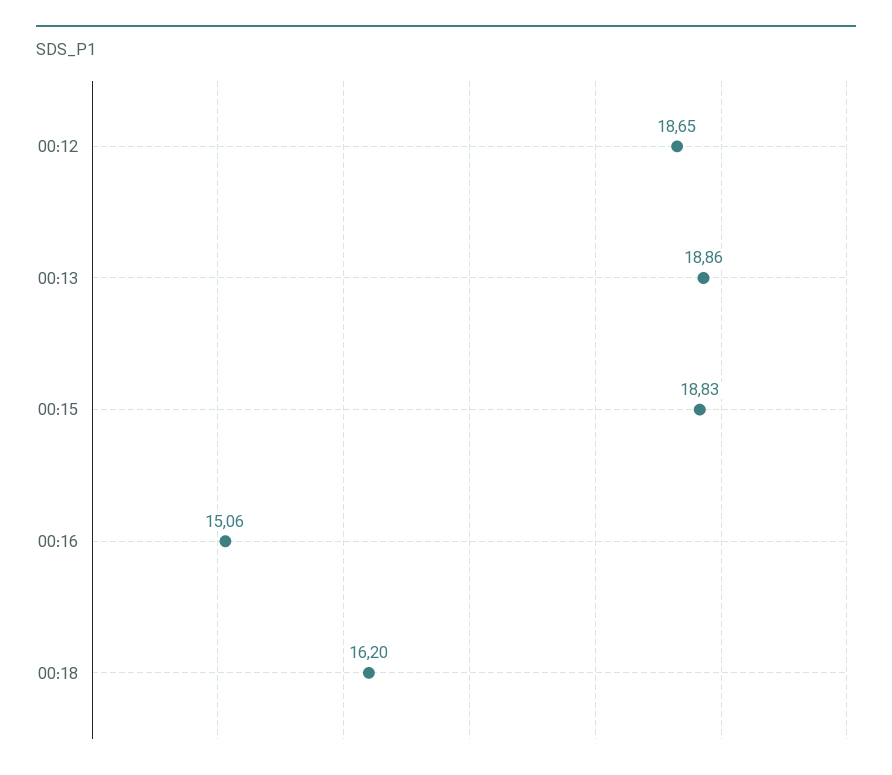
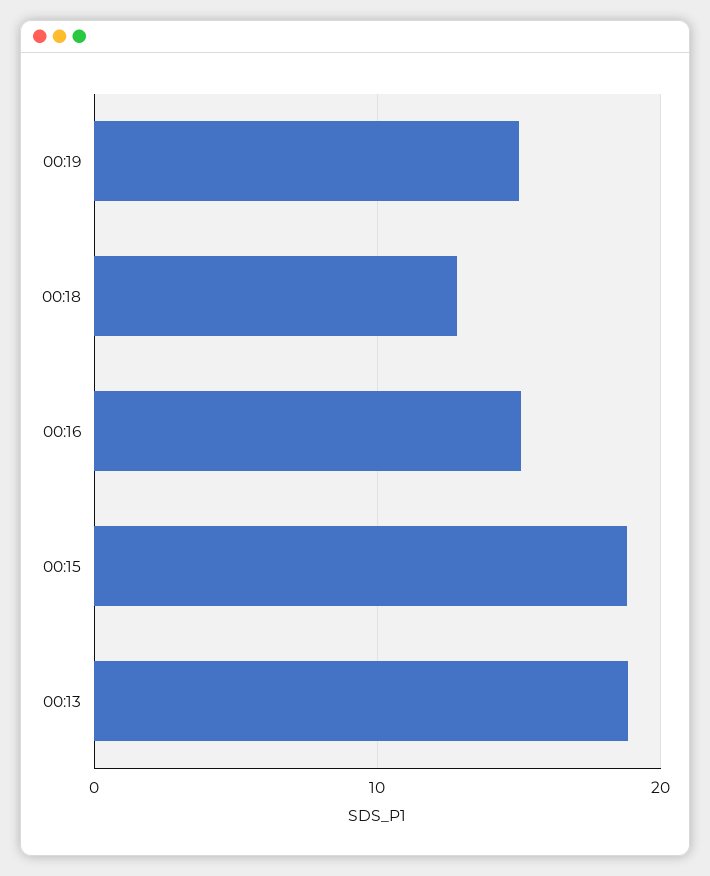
00:12: 18.65 -> none
00:18: 16.2 -> 13
00:19: none -> 15

